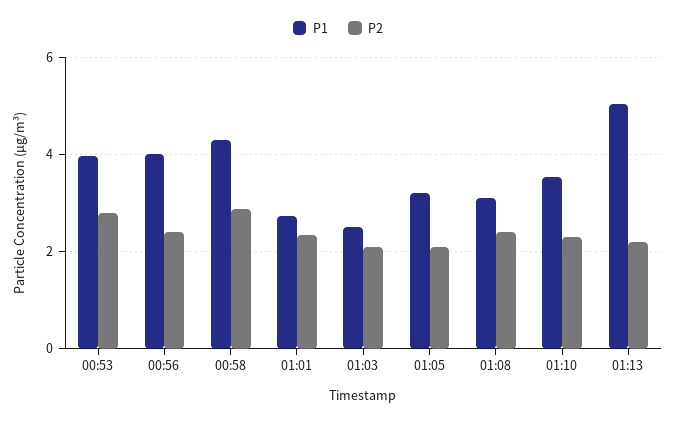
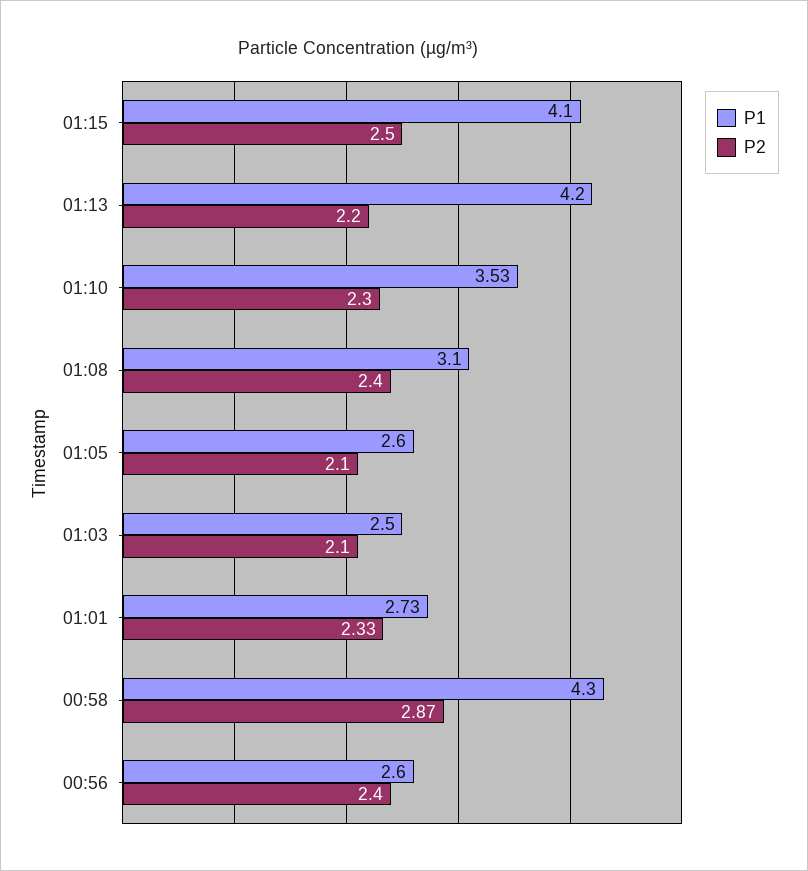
P1, 00:53: 4 -> none
P2, 00:53: 2.8 -> none
P1, 00:56: 4 -> 2.6
P1, 01:05: 3.2 -> 2.6
P1, 01:13: 5 -> 4.2
P1, 01:15: none -> 4.1
P2, 01:15: none -> 2.5

